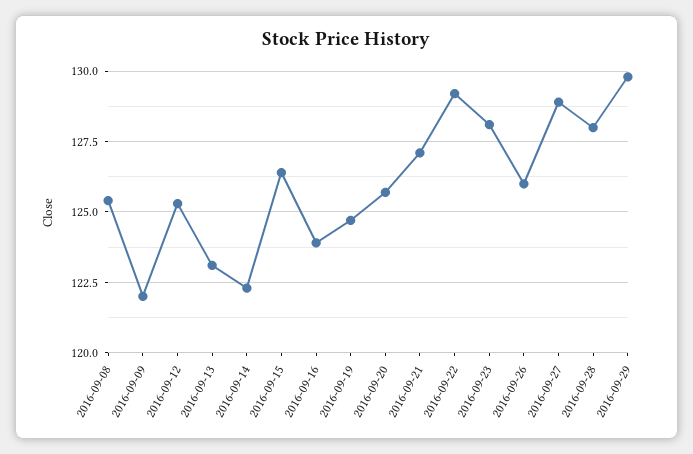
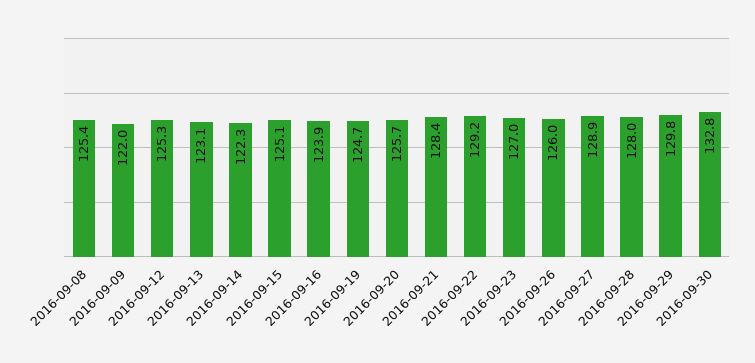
2016-09-15: 126.5 -> 125.1
2016-09-21: 127 -> 128.4
2016-09-23: 128 -> 127
2016-09-30: none -> 132.8

